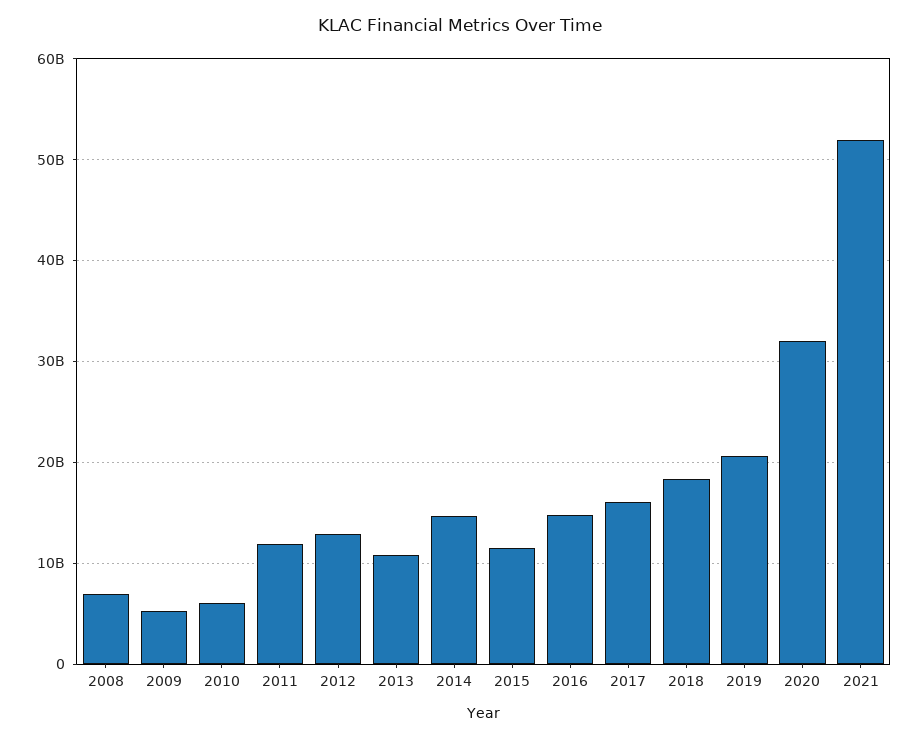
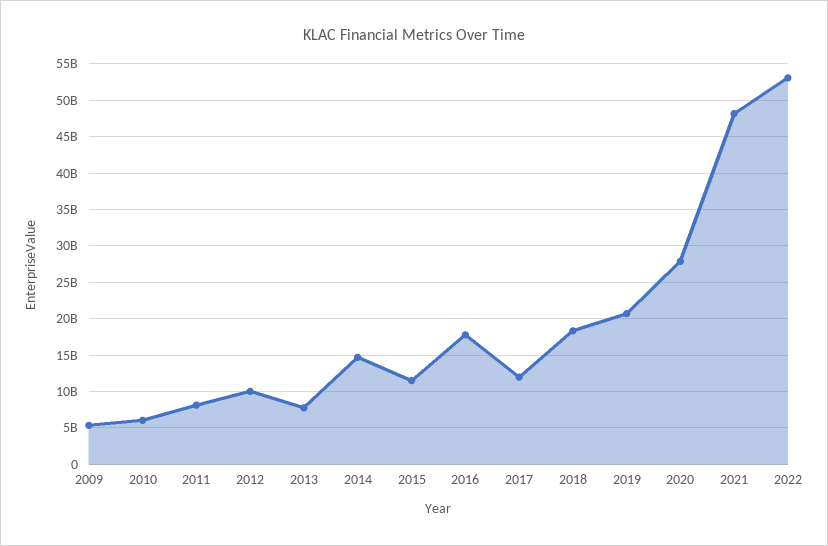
2008: 7000000000 -> none
2011: 12000000000 -> 8000000000
2012: 13000000000 -> 10000000000
2013: 11000000000 -> 8000000000
2016: 15000000000 -> 18000000000
2017: 16000000000 -> 12000000000
2020: 32000000000 -> 28000000000
2021: 52000000000 -> 48000000000
2022: none -> 53000000000

